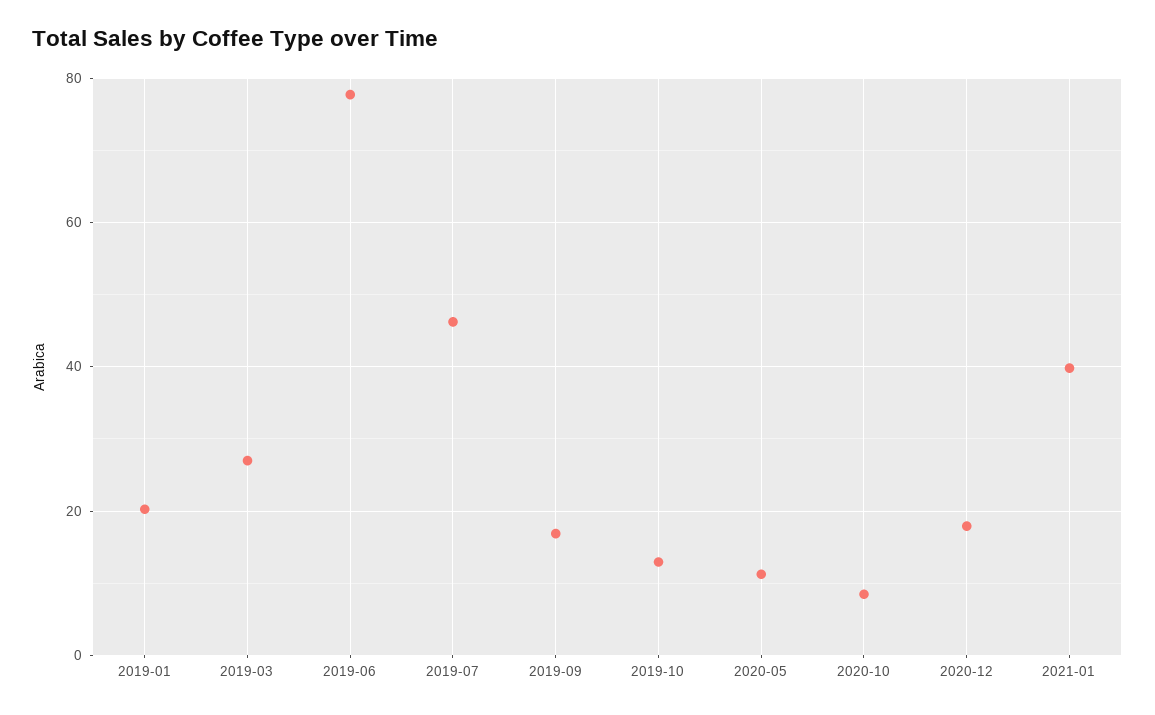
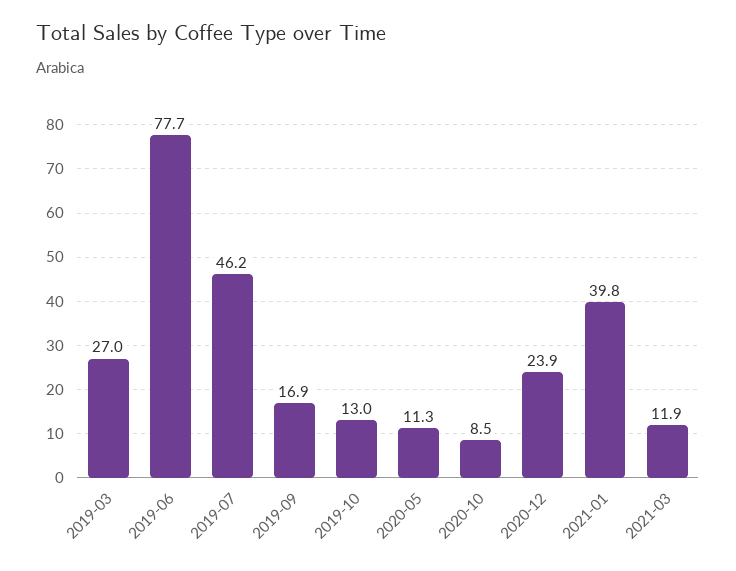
2019-01: 20 -> none
2020-12: 18 -> 23.9
2021-03: none -> 11.9

